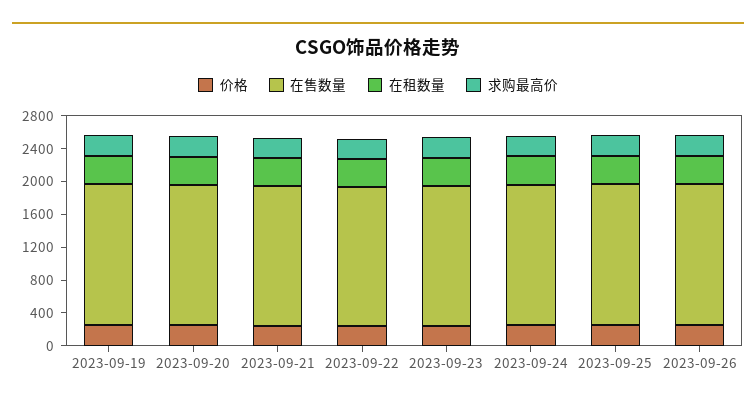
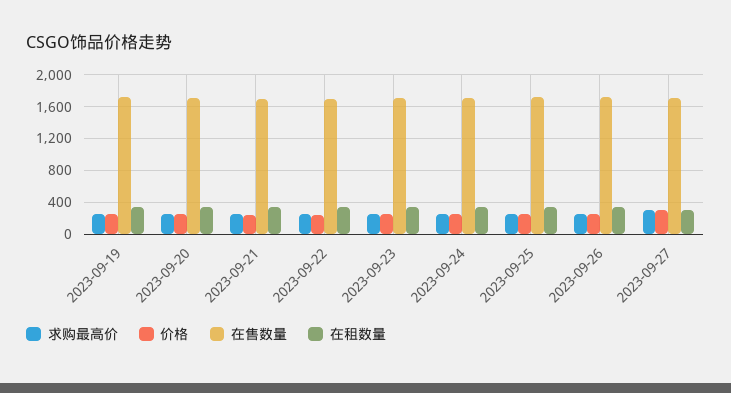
求购最高价, 2023-09-27: none -> 300
价格, 2023-09-27: none -> 300
在售数量, 2023-09-27: none -> 1700
在租数量, 2023-09-27: none -> 300

